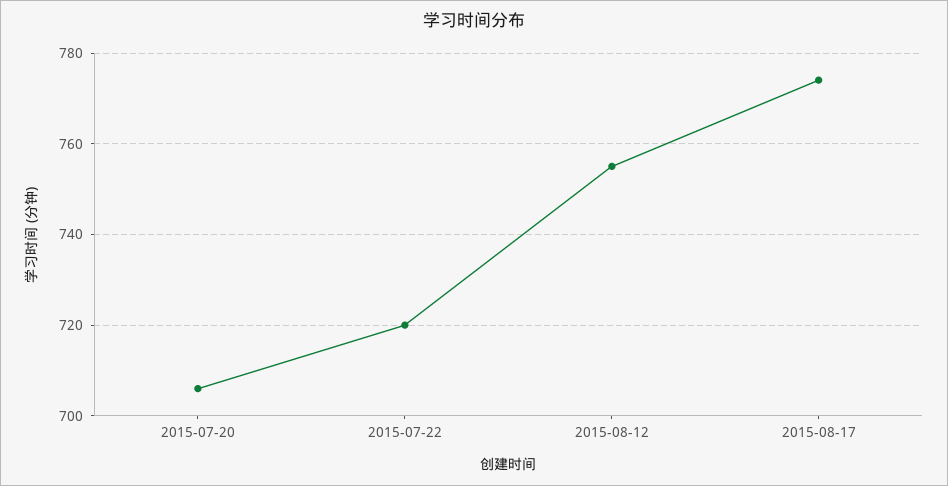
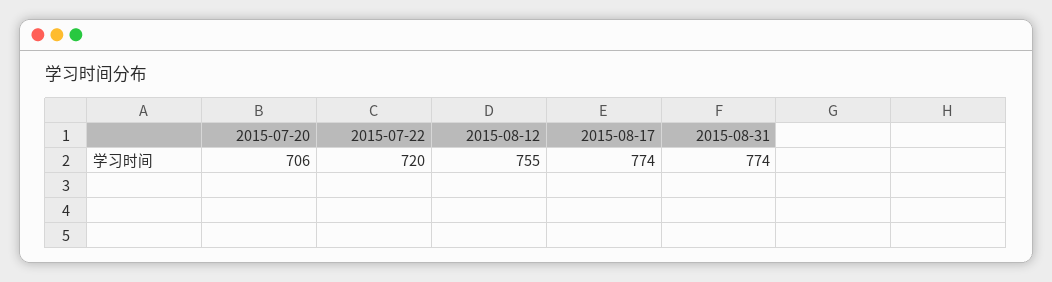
2015-08-31: none -> 774

